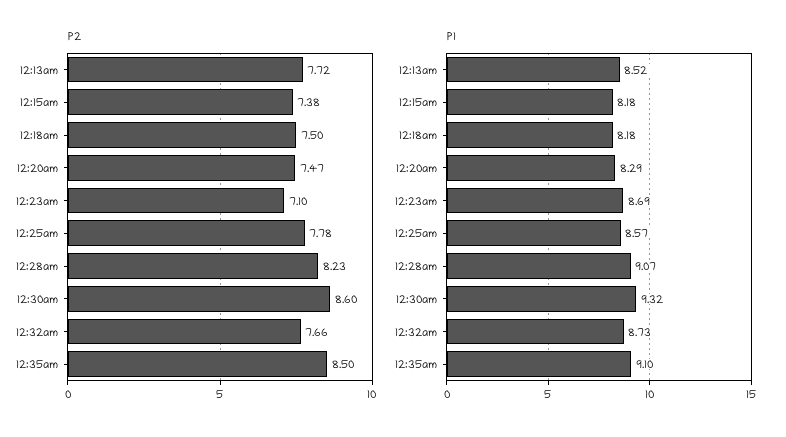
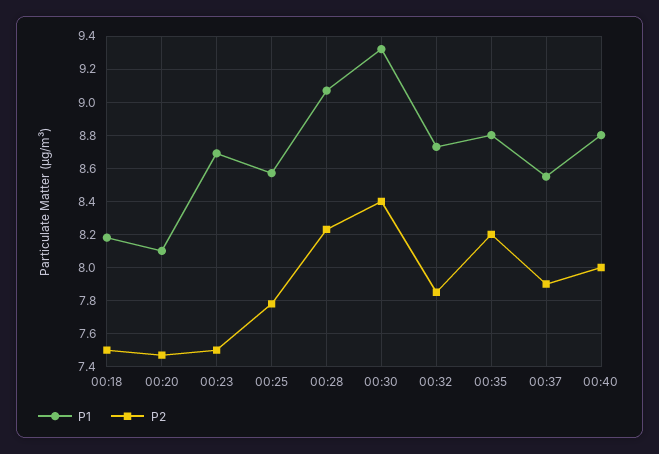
P2, 12:13am: 7.72 -> none
P2, 12:15am: 7.38 -> none
P2, 12:23am: 7.1 -> 7.5
P2, 12:30am: 8.6 -> 8.4
P2, 12:32am: 7.66 -> 7.85
P2, 12:35am: 8.5 -> 8.2
P1, 12:13am: 8.52 -> none
P1, 12:15am: 8.18 -> none
P1, 12:20am: 8.29 -> 8.1
P1, 12:35am: 9.1 -> 8.8
P1, 00:37: none -> 8.55
P2, 00:37: none -> 7.9
P1, 00:40: none -> 8.8
P2, 00:40: none -> 8

